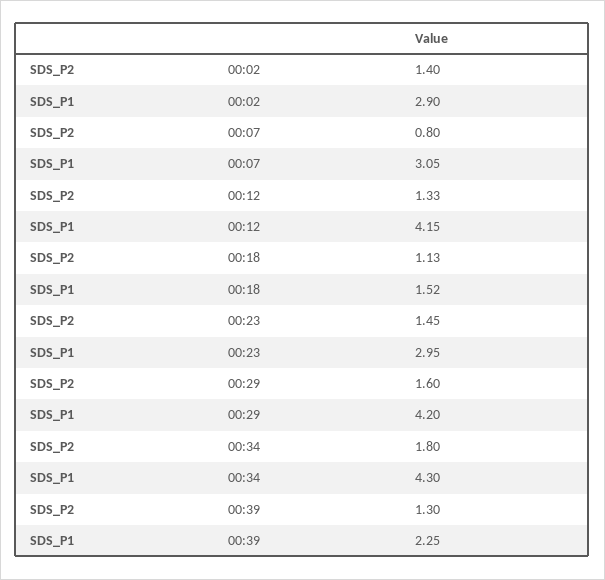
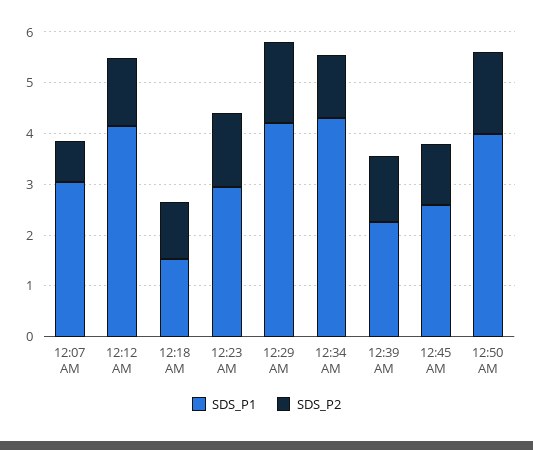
SDS_P2, 00:02: 1.4 -> none
SDS_P1, 00:02: 2.9 -> none
SDS_P2, 00:34: 1.8 -> 1.2
SDS_P1, 12:45 AM: none -> 2.6
SDS_P2, 12:45 AM: none -> 1.2
SDS_P1, 12:50 AM: none -> 4
SDS_P2, 12:50 AM: none -> 1.6

